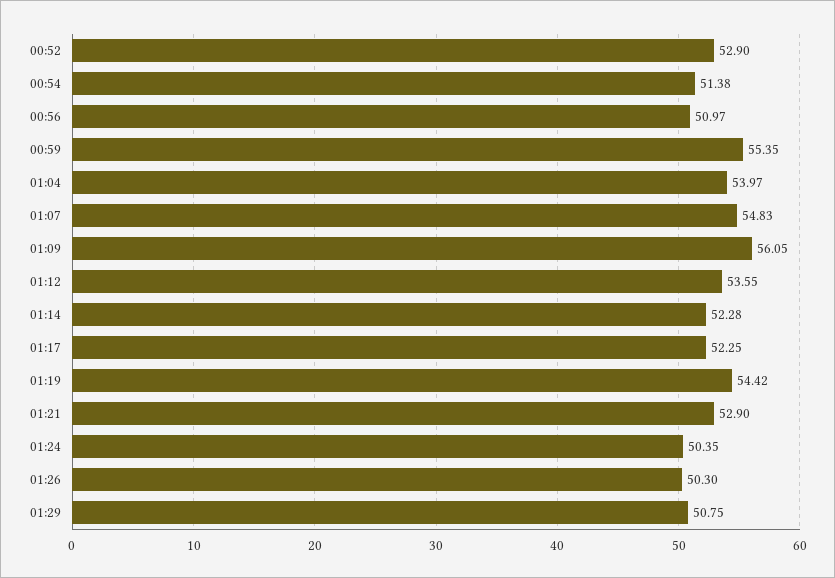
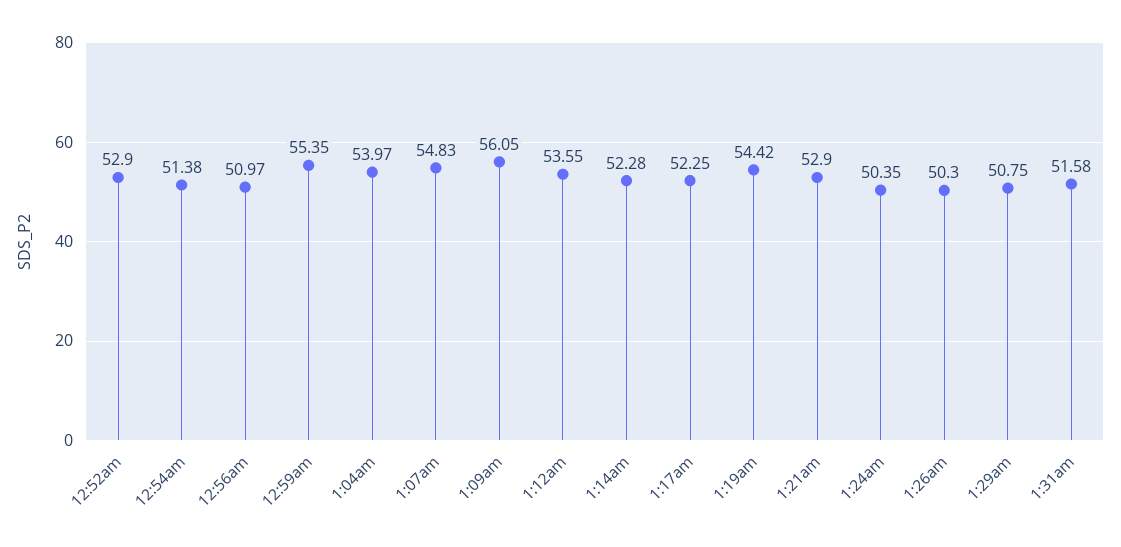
1:31am: none -> 51.58

